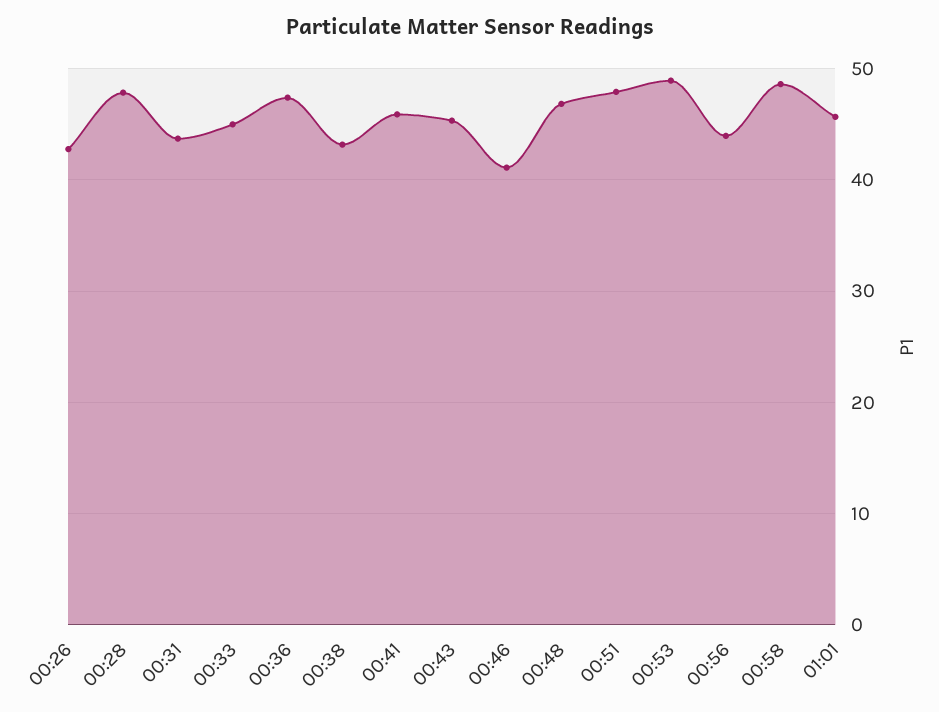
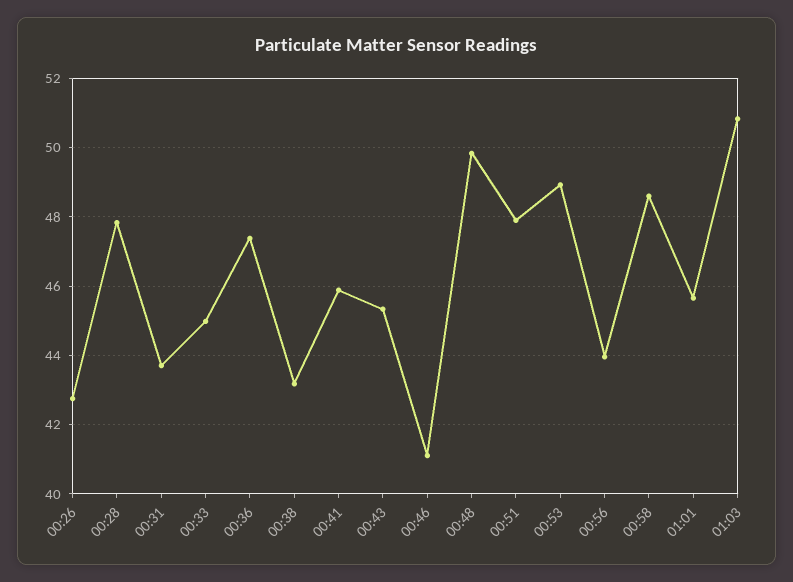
00:48: 47 -> 49.8
01:03: none -> 50.8

